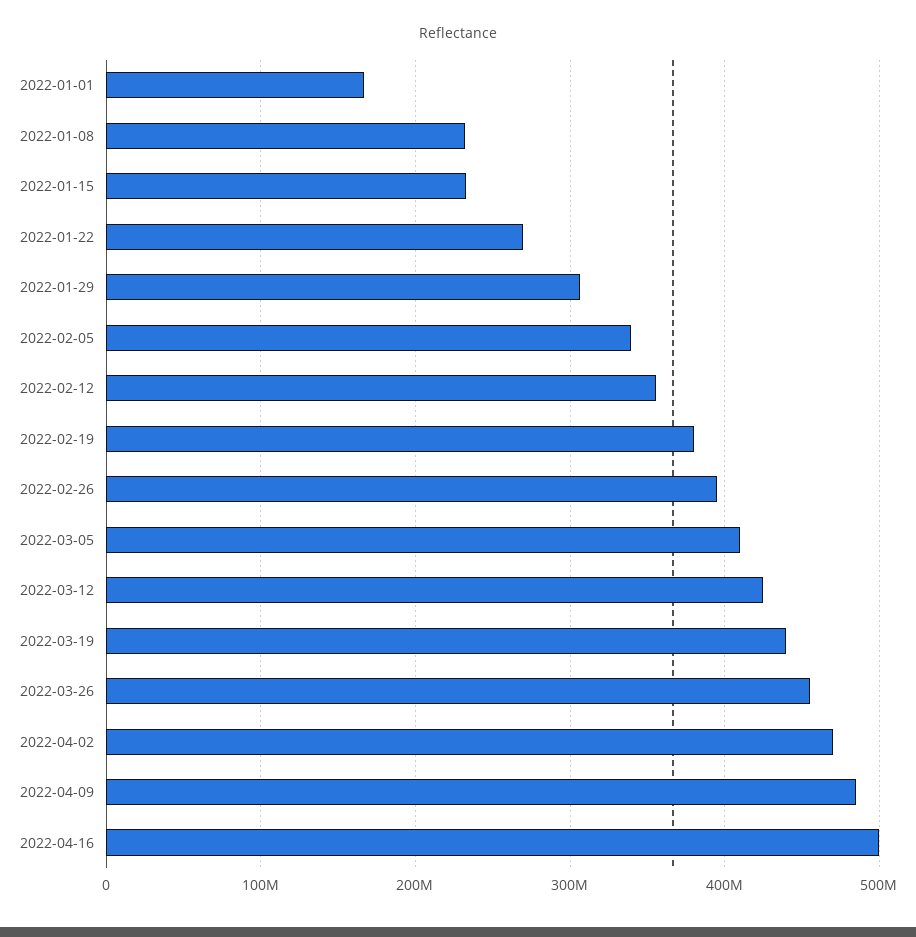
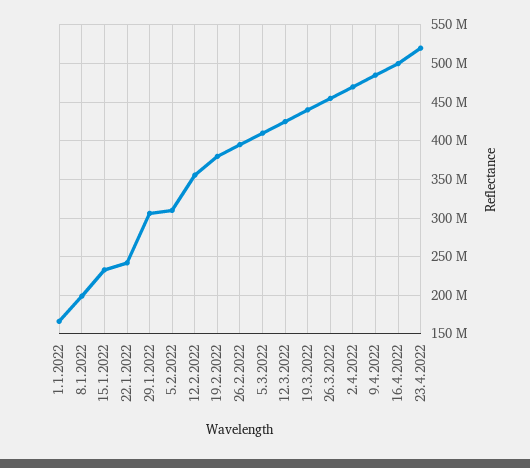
2022-01-08: 230000000 -> 200000000
2022-01-22: 270000000 -> 240000000
2022-02-05: 340000000 -> 310000000
23.4.2022: none -> 520000000

